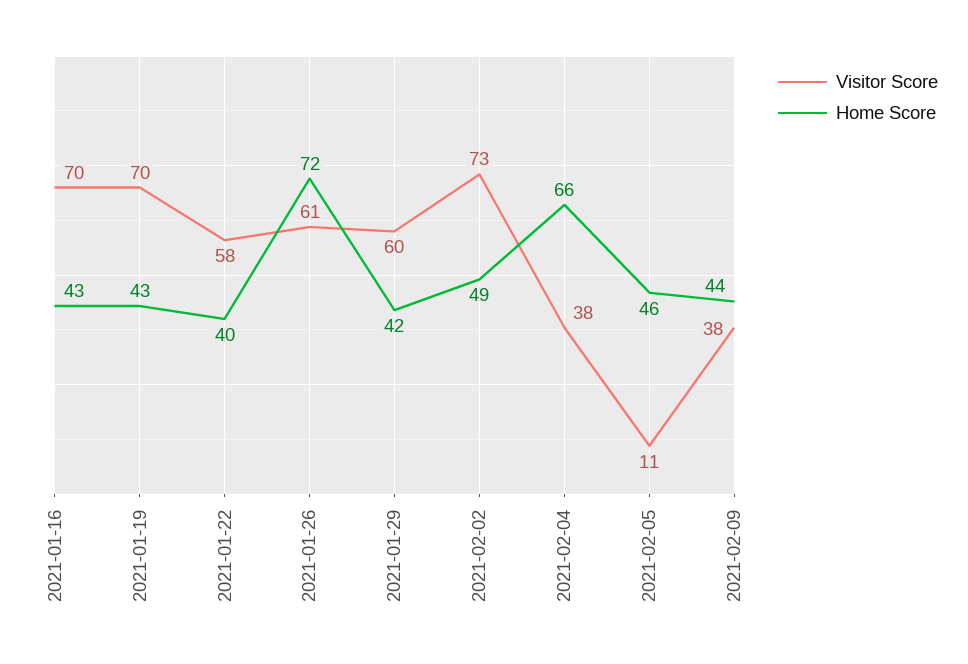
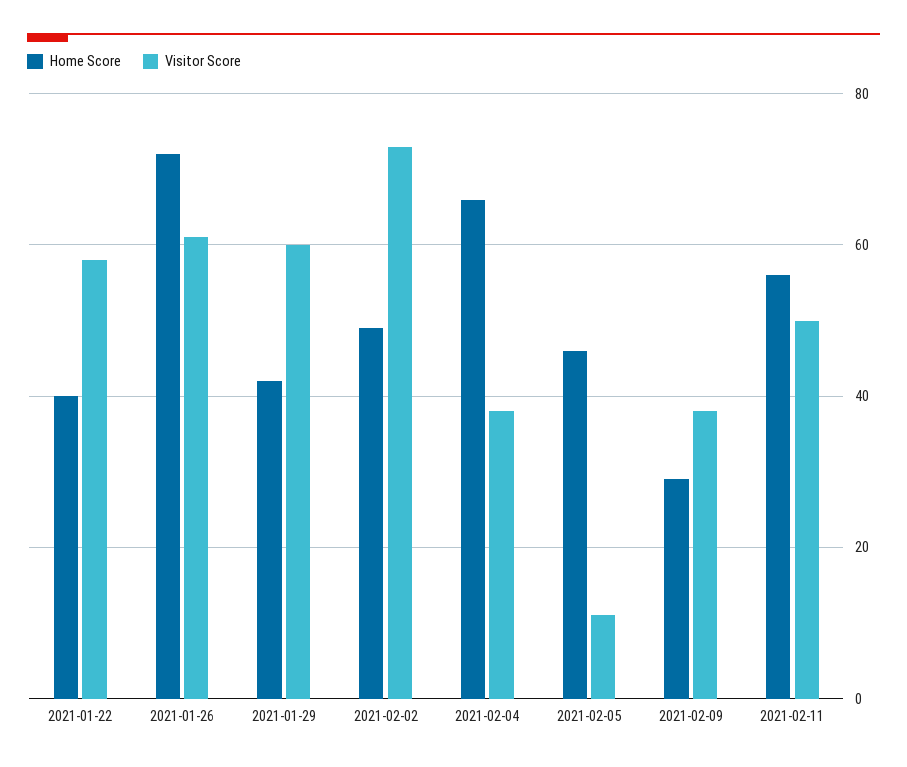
Visitor Score, 2021-01-16: 70 -> none
Home Score, 2021-01-16: 43 -> none
Visitor Score, 2021-01-19: 70 -> none
Home Score, 2021-01-19: 43 -> none
Home Score, 2021-02-09: 44 -> 30
Home Score, 2021-02-11: none -> 55
Visitor Score, 2021-02-11: none -> 50

